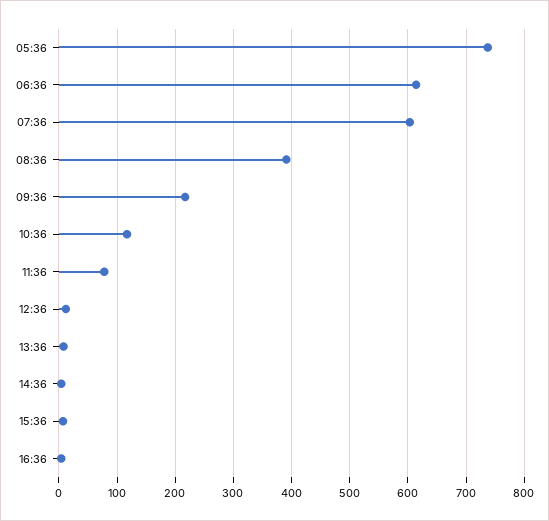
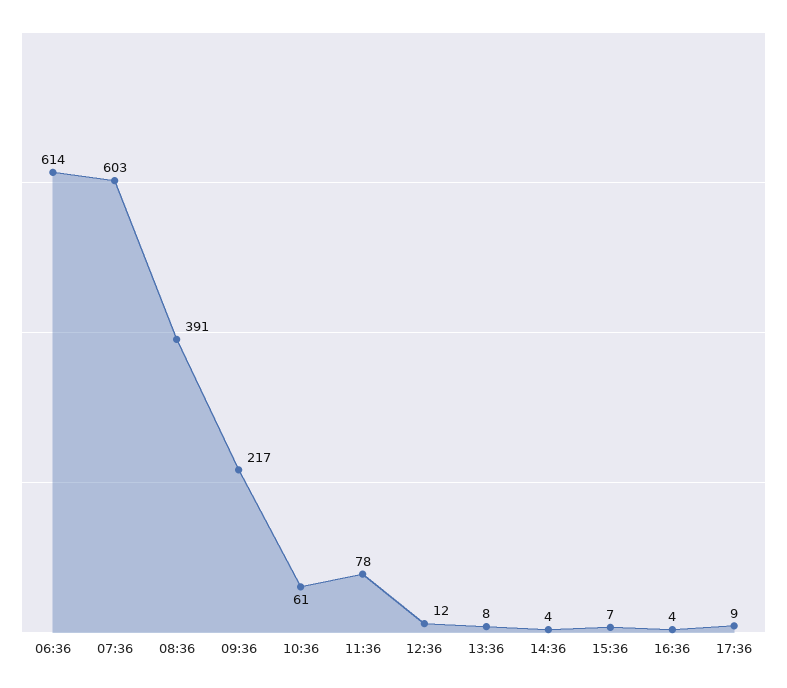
05:36: 740 -> none
10:36: 120 -> 61
17:36: none -> 9

